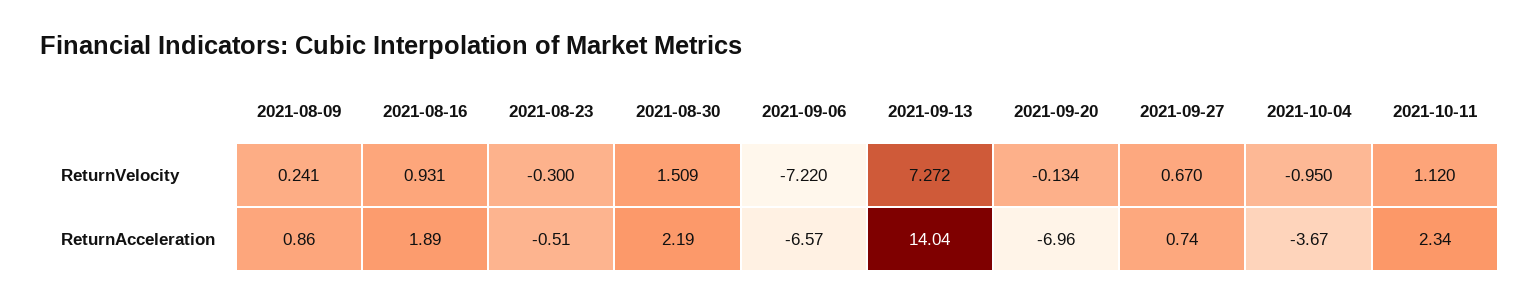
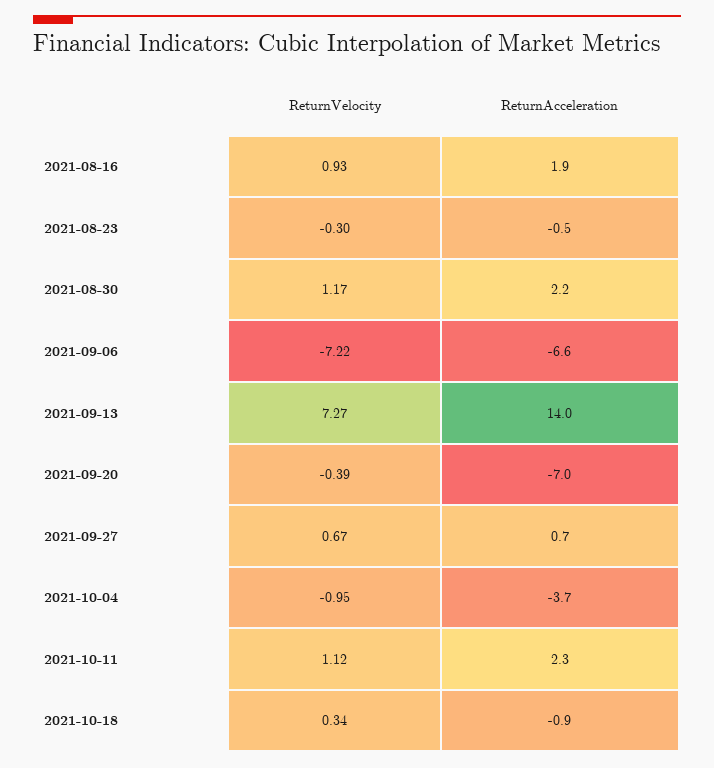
2021-08-09, ReturnVelocity: 0.241 -> none
2021-08-30, ReturnVelocity: 1.509 -> 1.17
2021-09-20, ReturnVelocity: -0.134 -> -0.39
2021-08-09, ReturnAcceleration: 0.86 -> none
2021-10-18, ReturnVelocity: none -> 0.34
2021-10-18, ReturnAcceleration: none -> -0.9

